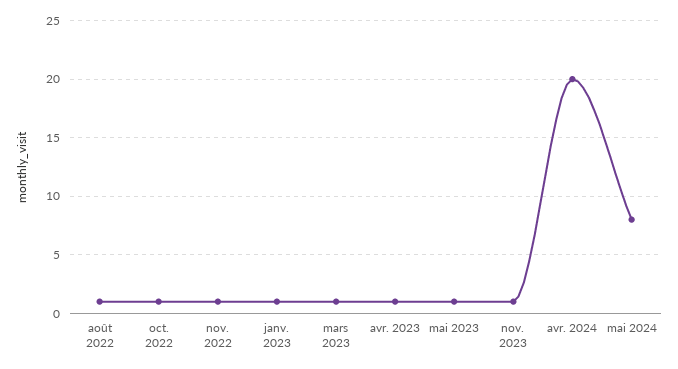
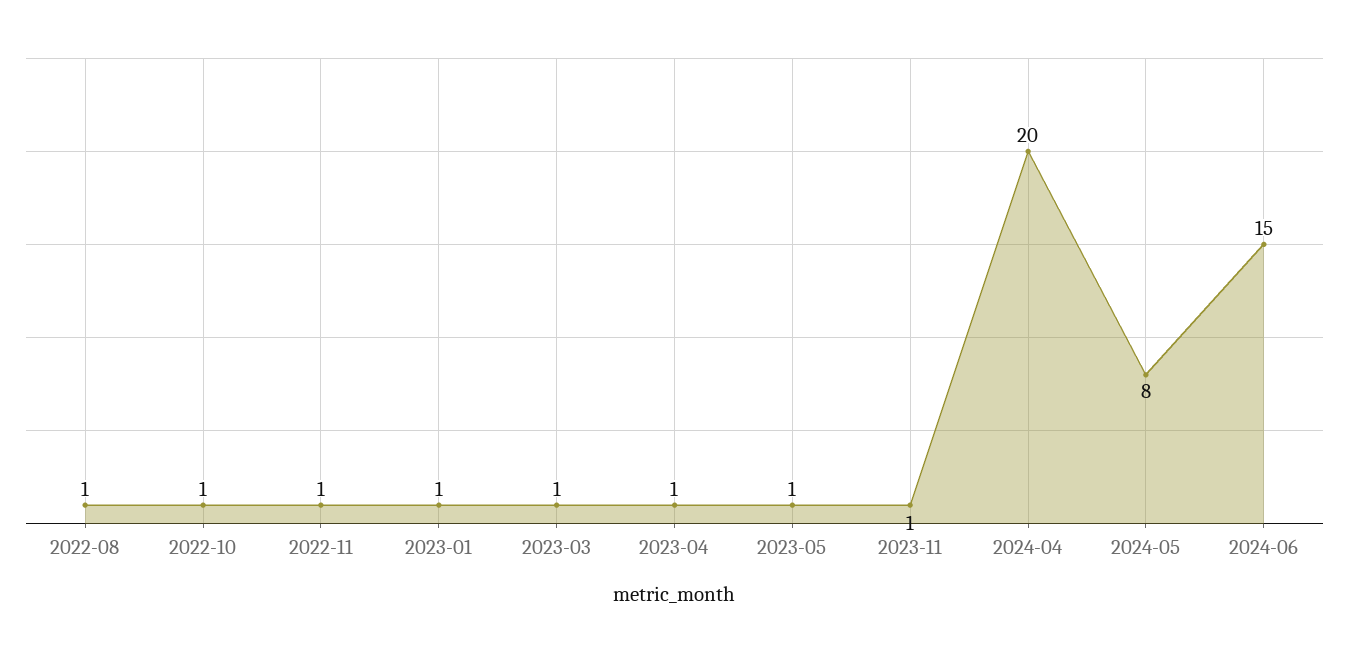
2024-06: none -> 15

